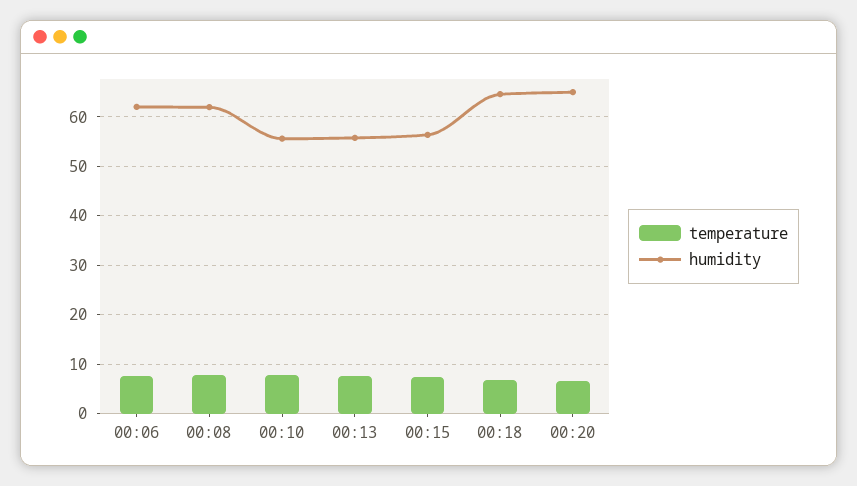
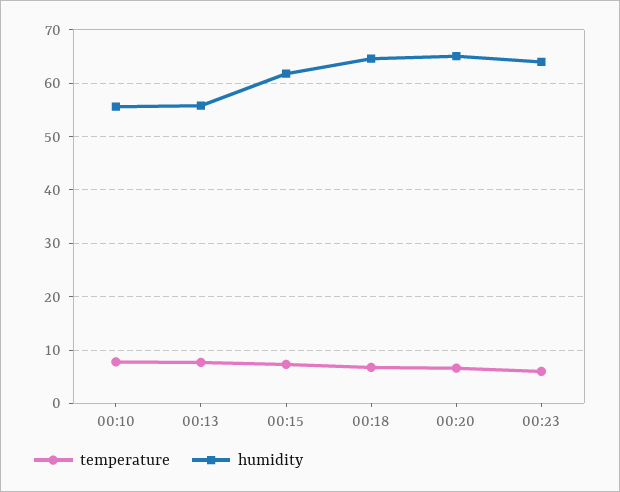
temperature, 00:06: 8 -> none
humidity, 00:06: 62 -> none
temperature, 00:08: 8 -> none
humidity, 00:08: 62 -> none
humidity, 00:15: 56 -> 62
temperature, 00:23: none -> 6
humidity, 00:23: none -> 64

